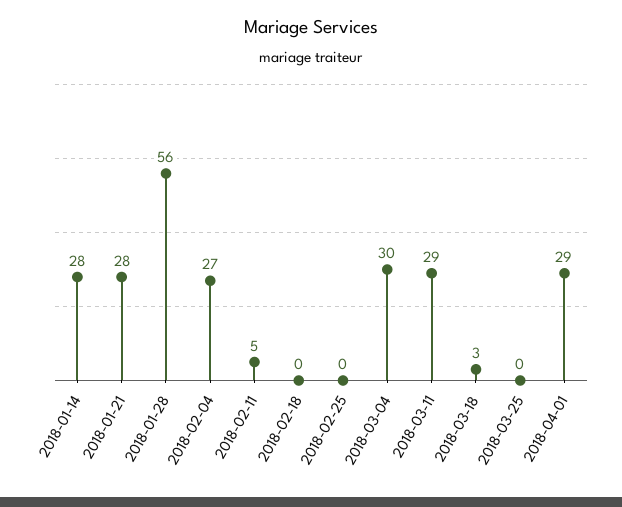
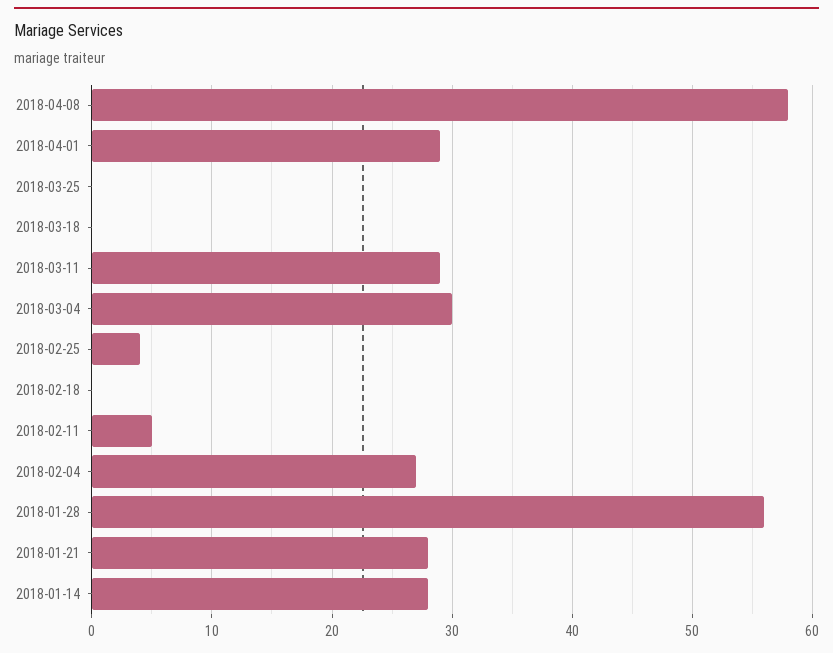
2018-02-25: 0 -> 4
2018-03-18: 3 -> 0
2018-04-08: none -> 58

